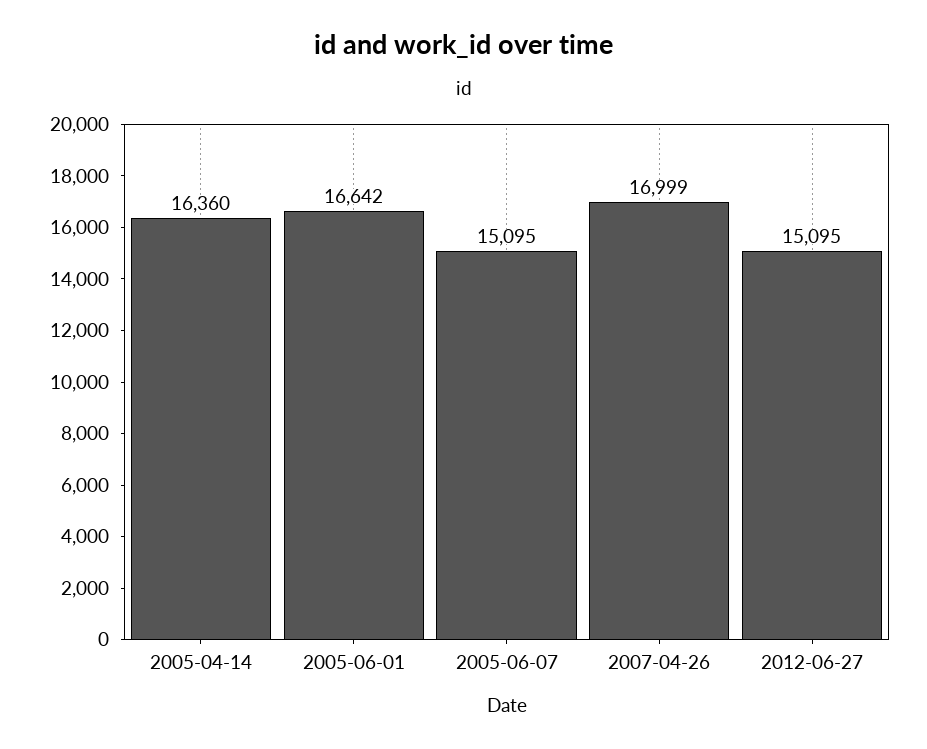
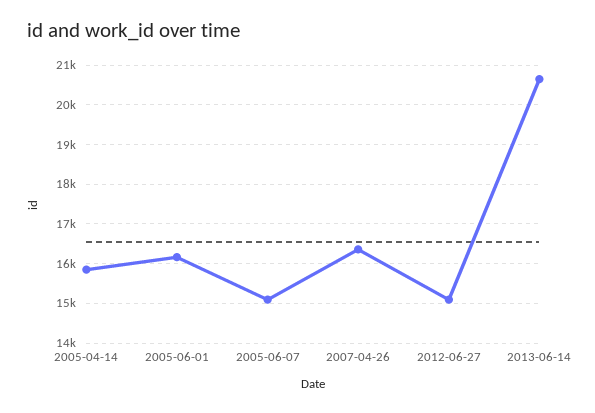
2005-04-14: 16360 -> 15800
2005-06-01: 16642 -> 16200
2007-04-26: 16999 -> 16400
2013-06-14: none -> 20600

